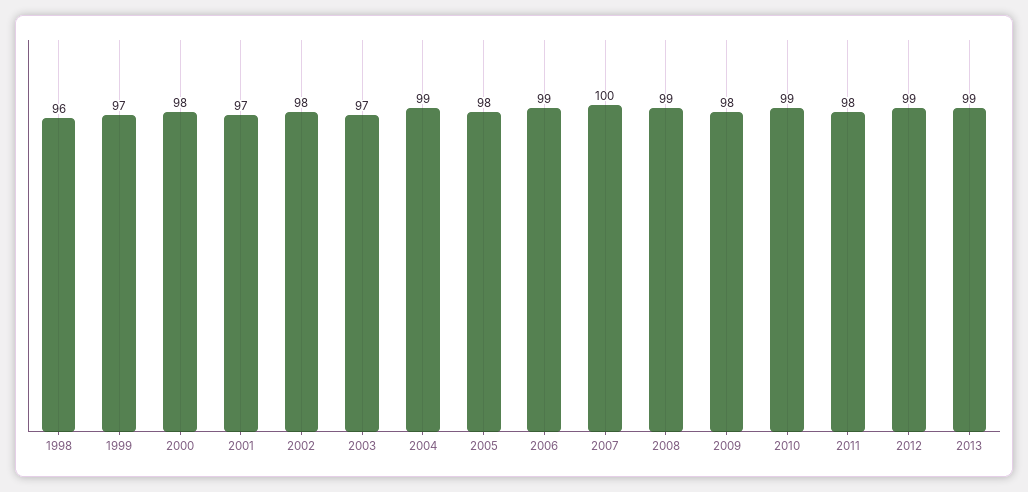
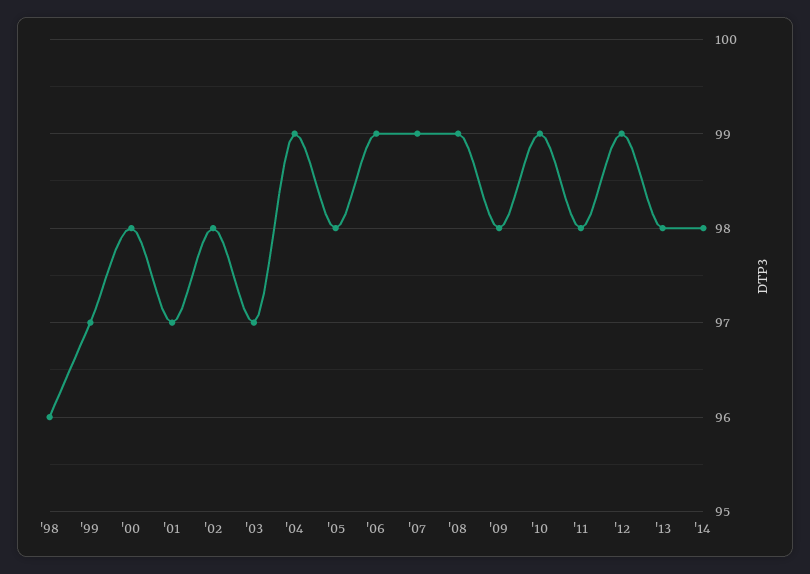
2007: 100 -> 99
2013: 99 -> 98
'14: none -> 98

